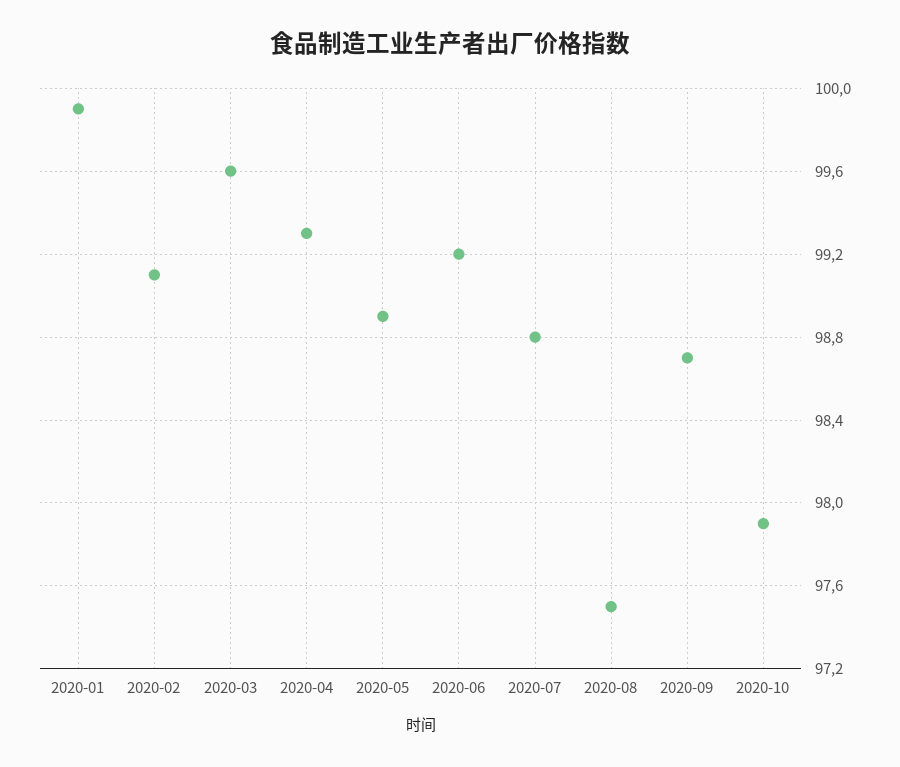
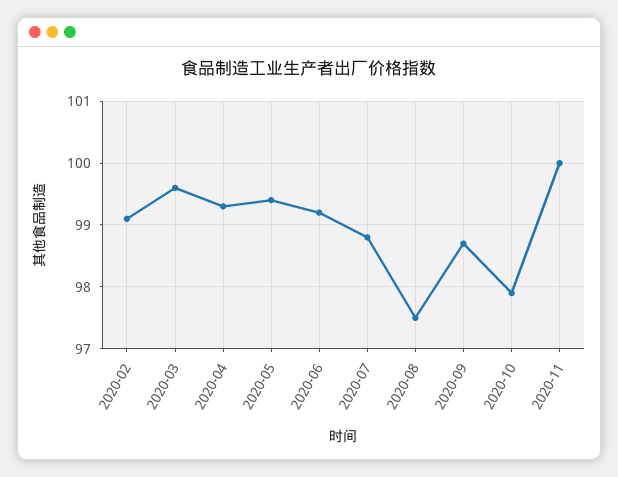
2020-01: 99.9 -> none
2020-05: 98.9 -> 99.4
2020-11: none -> 100

